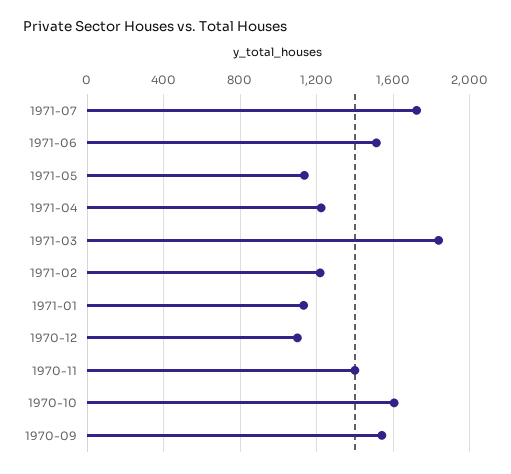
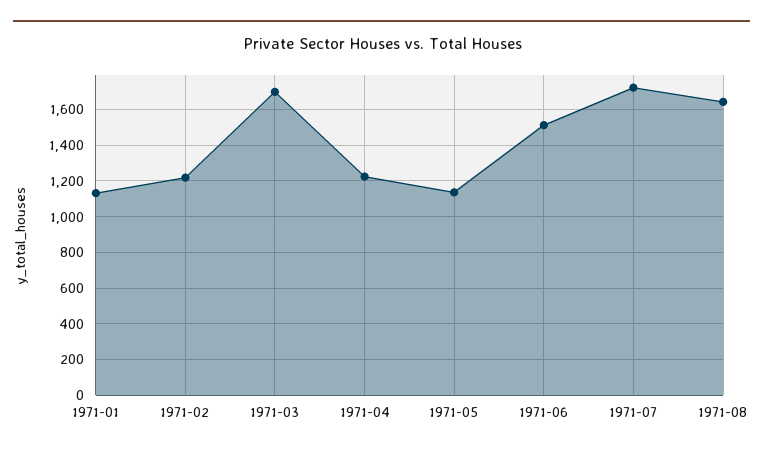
1971-03: 1850 -> 1700
1970-12: 1100 -> none
1970-11: 1400 -> none
1970-10: 1600 -> none
1970-09: 1550 -> none
1971-08: none -> 1650

